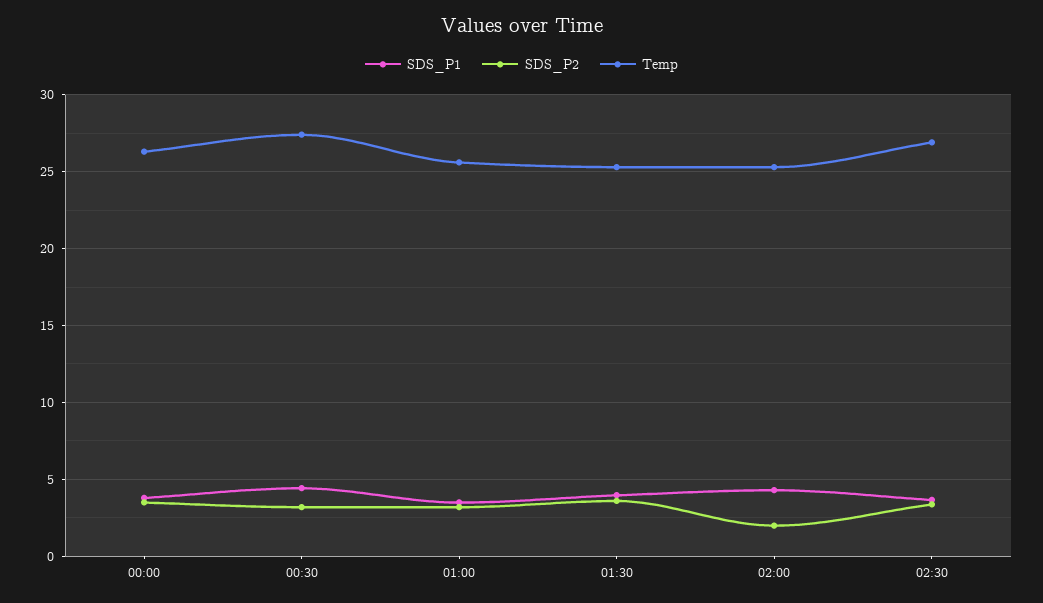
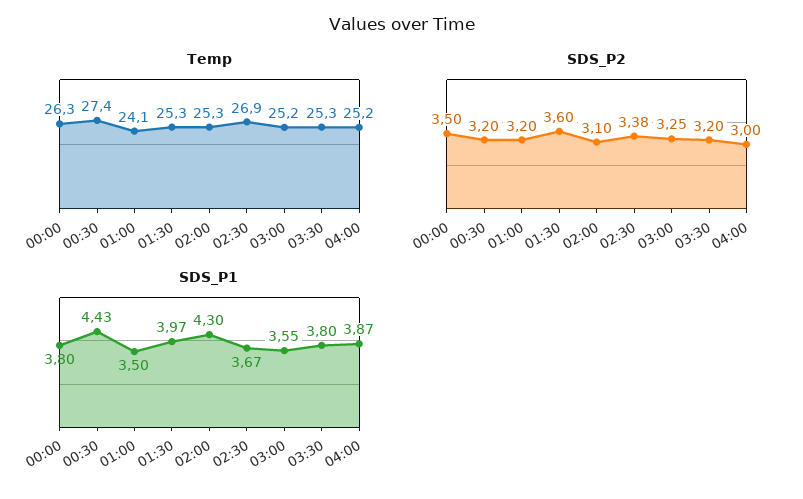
Temp, 01:00: 25.5 -> 24.1
SDS_P2, 02:00: 2 -> 3.1
Temp, 03:00: none -> 25.2
Temp, 03:30: none -> 25.3
Temp, 04:00: none -> 25.2
SDS_P2, 03:00: none -> 3.25
SDS_P2, 03:30: none -> 3.2
SDS_P2, 04:00: none -> 3
SDS_P1, 03:00: none -> 3.55
SDS_P1, 03:30: none -> 3.8
SDS_P1, 04:00: none -> 3.87

